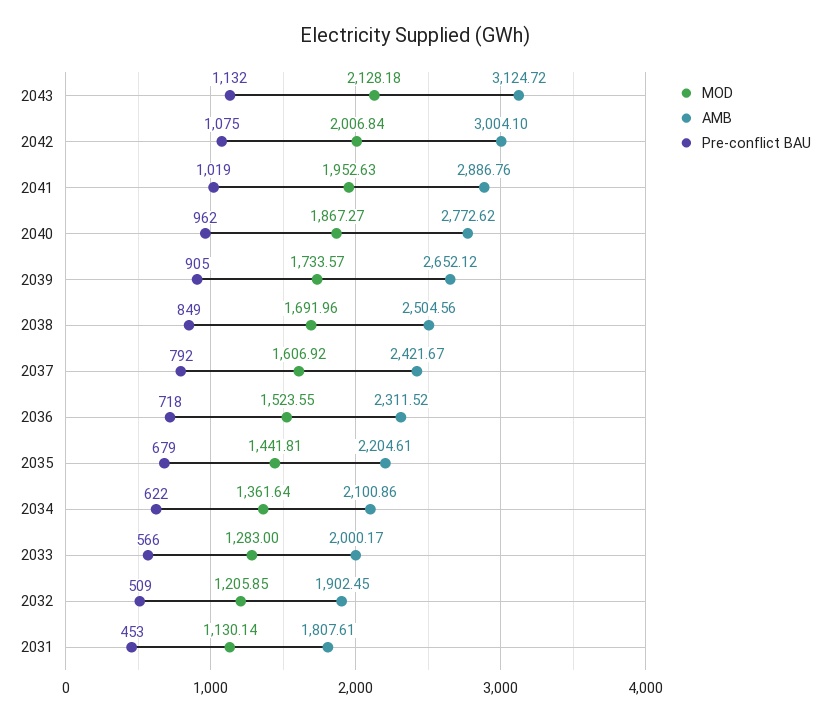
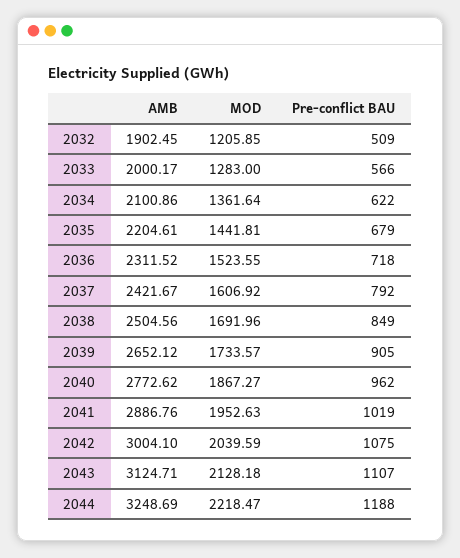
AMB, 2043: 3124.72 -> 3124.71
Pre-conflict BAU, 2043: 1132 -> 1107
MOD, 2042: 2006.84 -> 2039.59
MOD, 2031: 1130.14 -> none
AMB, 2031: 1807.61 -> none
Pre-conflict BAU, 2031: 453 -> none
AMB, 2044: none -> 3248.69
MOD, 2044: none -> 2218.47
Pre-conflict BAU, 2044: none -> 1188

